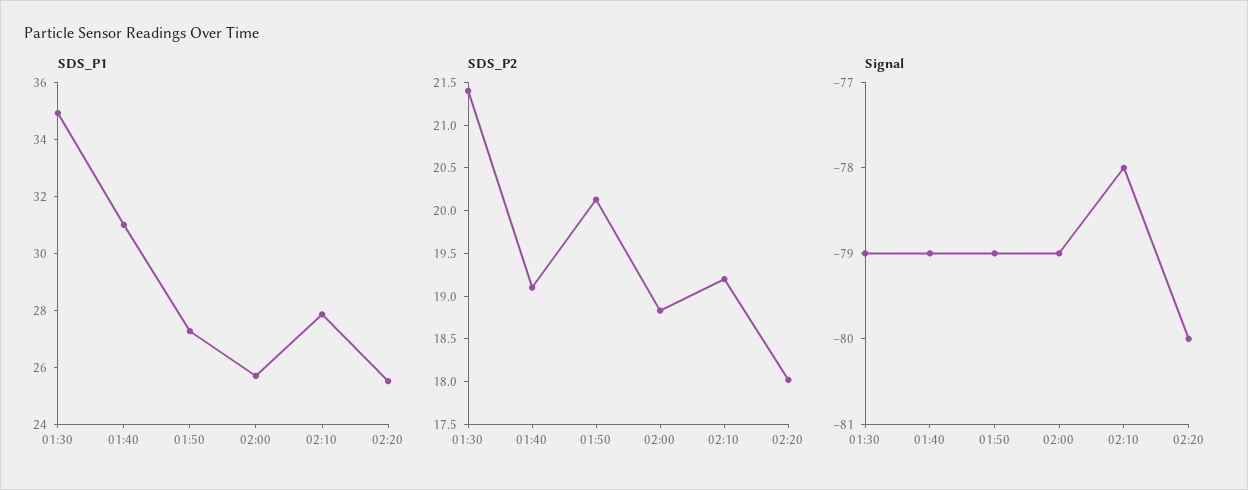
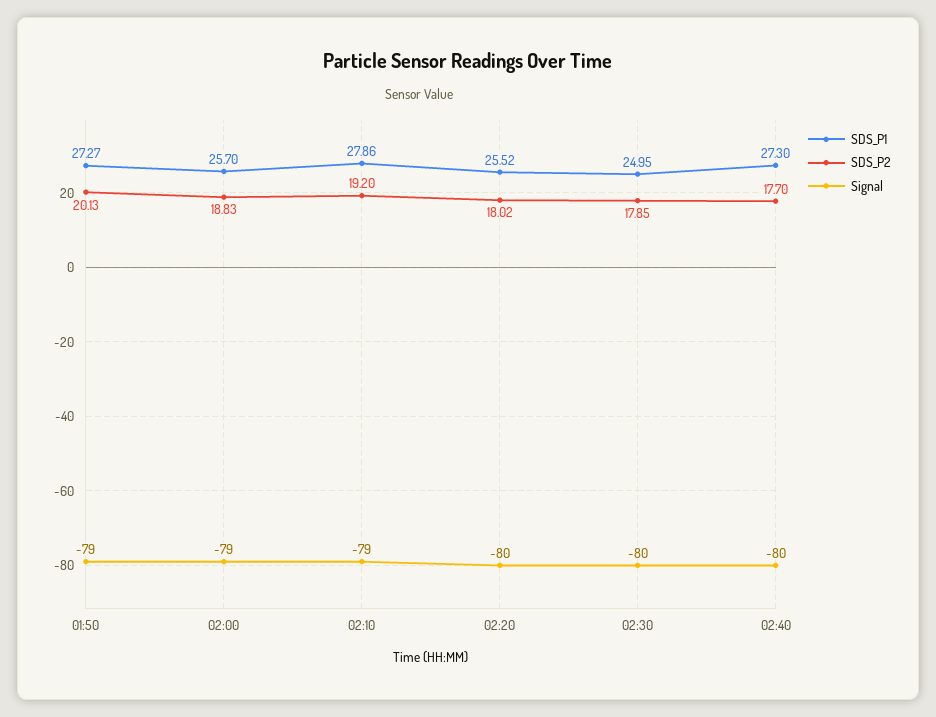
SDS_P1, 01:30: 35 -> none
SDS_P1, 01:40: 31 -> none
SDS_P2, 01:30: 21.4 -> none
SDS_P2, 01:40: 19.1 -> none
Signal, 01:30: -79 -> none
Signal, 01:40: -79 -> none
Signal, 02:10: -78 -> -79
SDS_P1, 02:30: none -> 24.95
SDS_P2, 02:30: none -> 17.85
Signal, 02:30: none -> -80
SDS_P1, 02:40: none -> 27.3
SDS_P2, 02:40: none -> 17.7
Signal, 02:40: none -> -80

